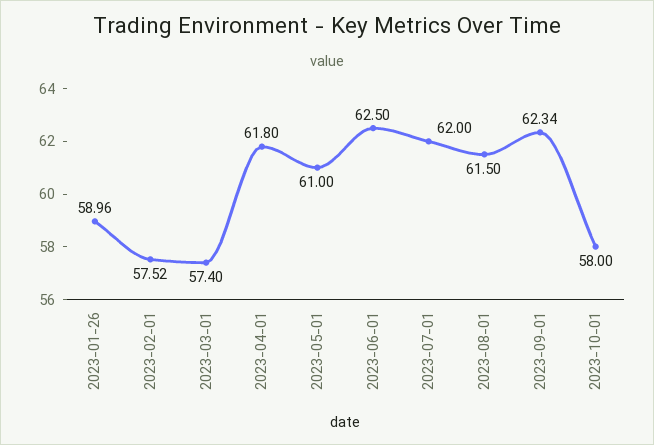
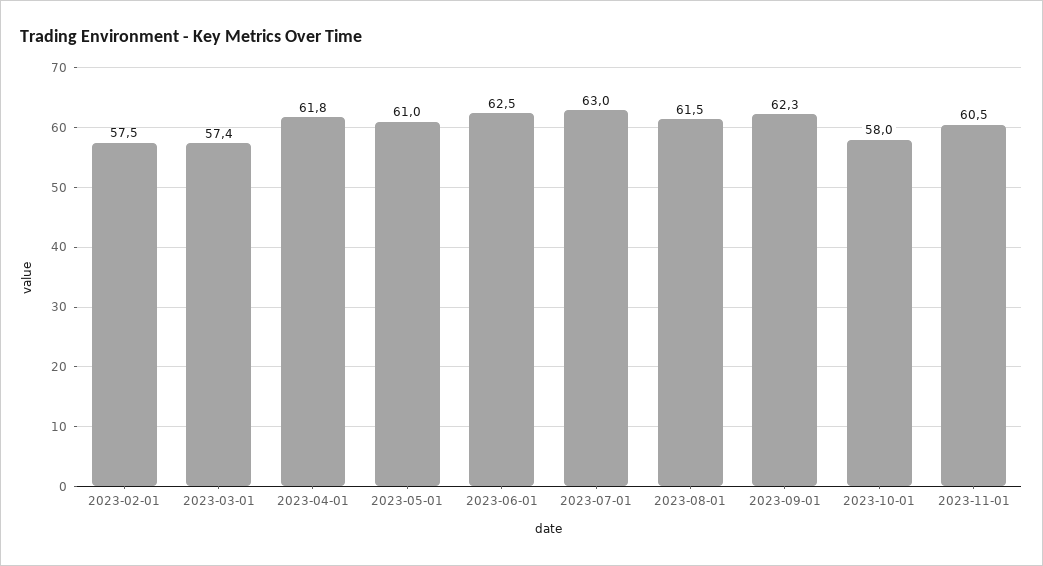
2023-01-26: 58.96 -> none
2023-07-01: 62 -> 63
2023-11-01: none -> 60.5

